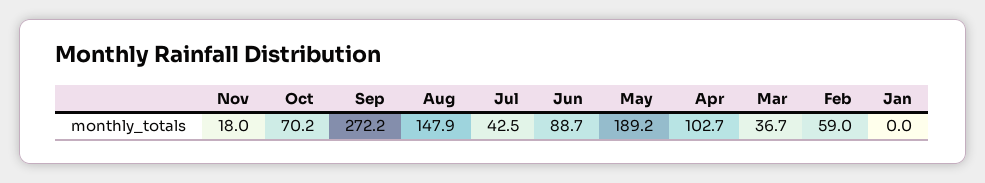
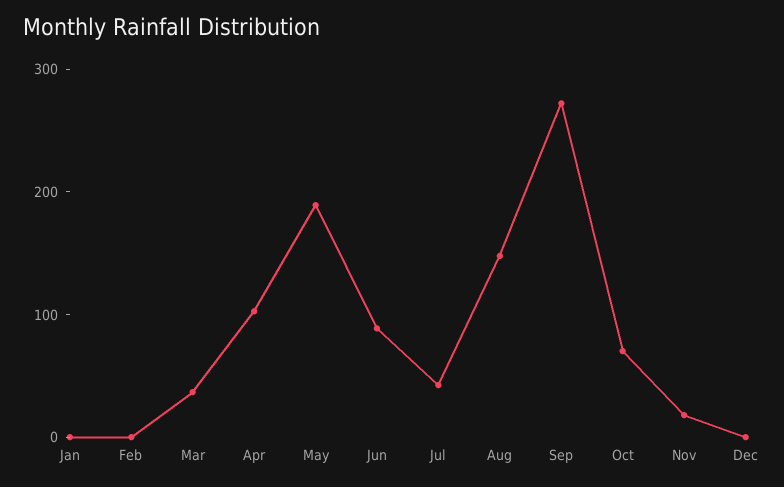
Feb: 59 -> 0
Dec: none -> 0

